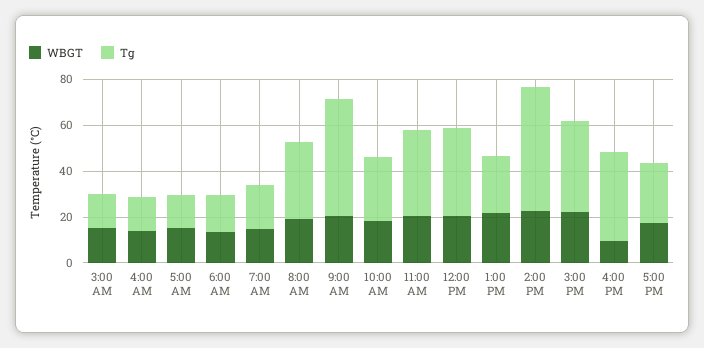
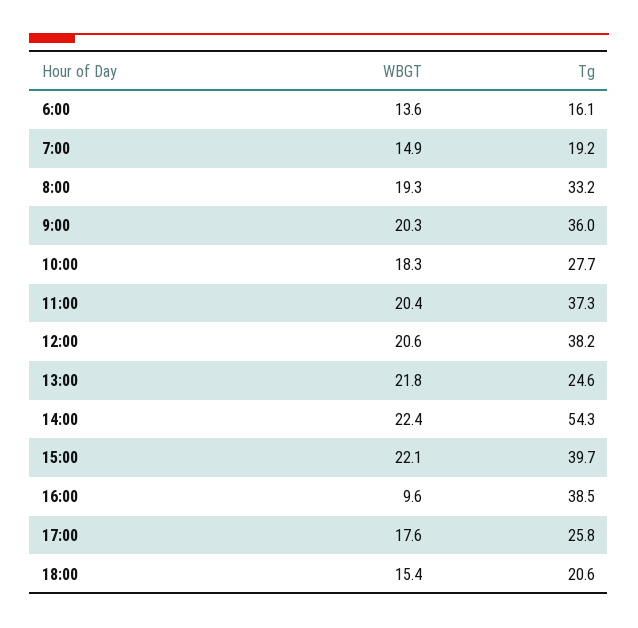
WBGT, 3:00 AM: 15 -> none
Tg, 3:00 AM: 15 -> none
WBGT, 4:00 AM: 15 -> none
Tg, 4:00 AM: 15 -> none
WBGT, 5:00 AM: 15 -> none
Tg, 5:00 AM: 15 -> none
Tg, 9:00 AM: 50 -> 36
WBGT, 18:00: none -> 15.4
Tg, 18:00: none -> 20.6

